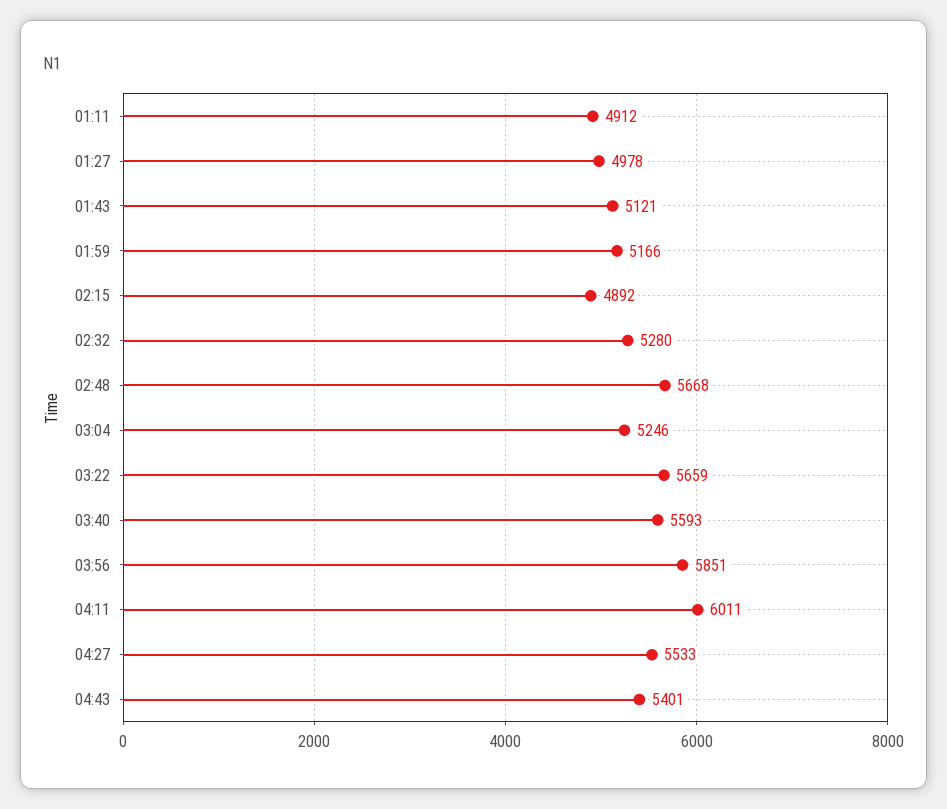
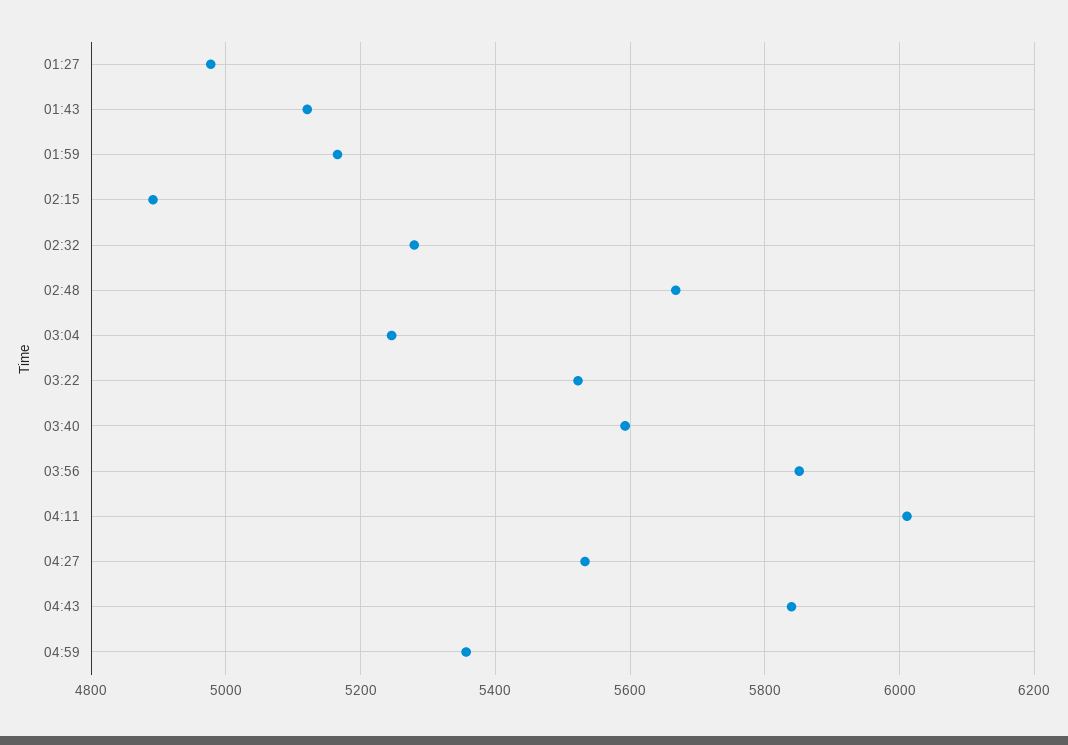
01:11: 4912 -> none
03:22: 5659 -> 5520
04:43: 5401 -> 5840
04:59: none -> 5360

